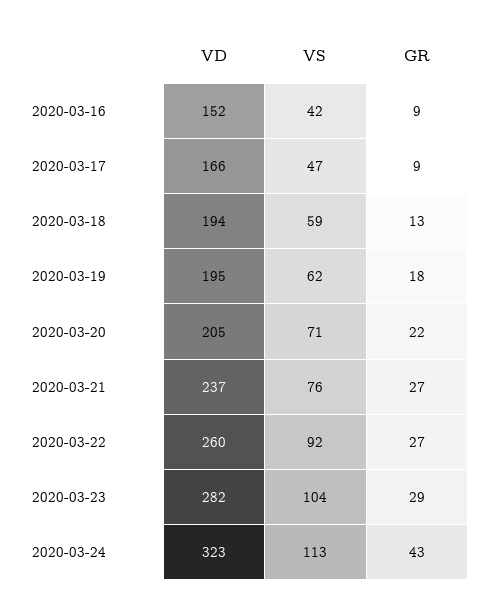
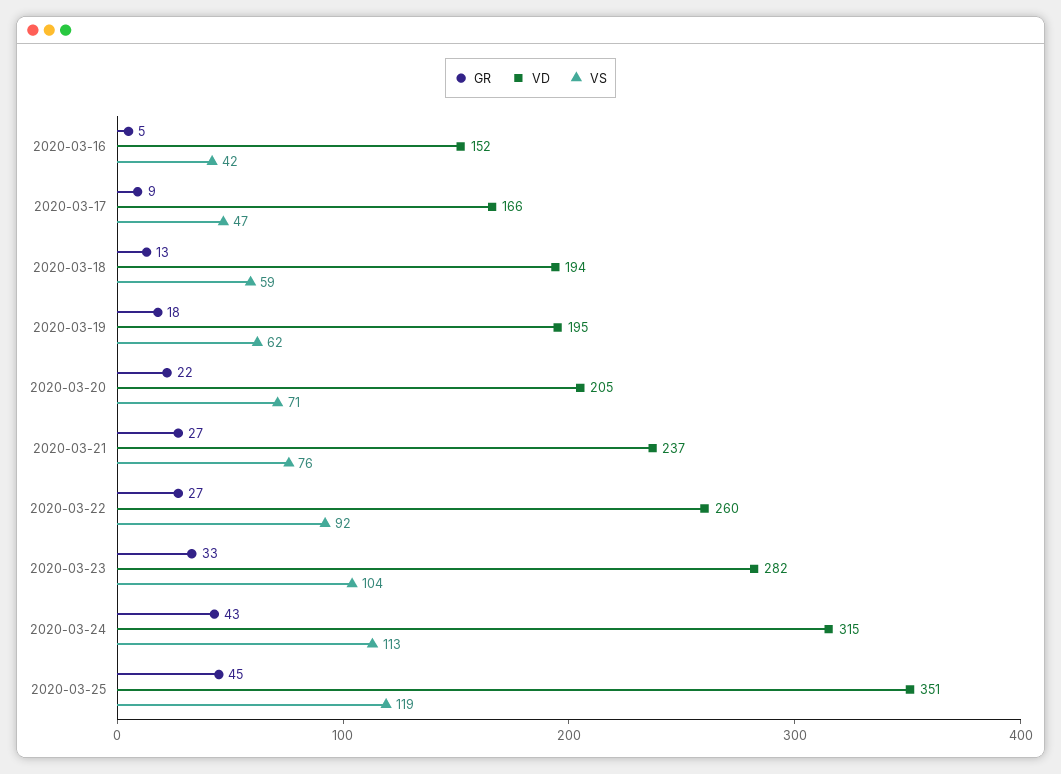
GR, 2020-03-16: 9 -> 5
GR, 2020-03-23: 29 -> 33
VD, 2020-03-24: 323 -> 315
GR, 2020-03-25: none -> 45
VD, 2020-03-25: none -> 351
VS, 2020-03-25: none -> 119

